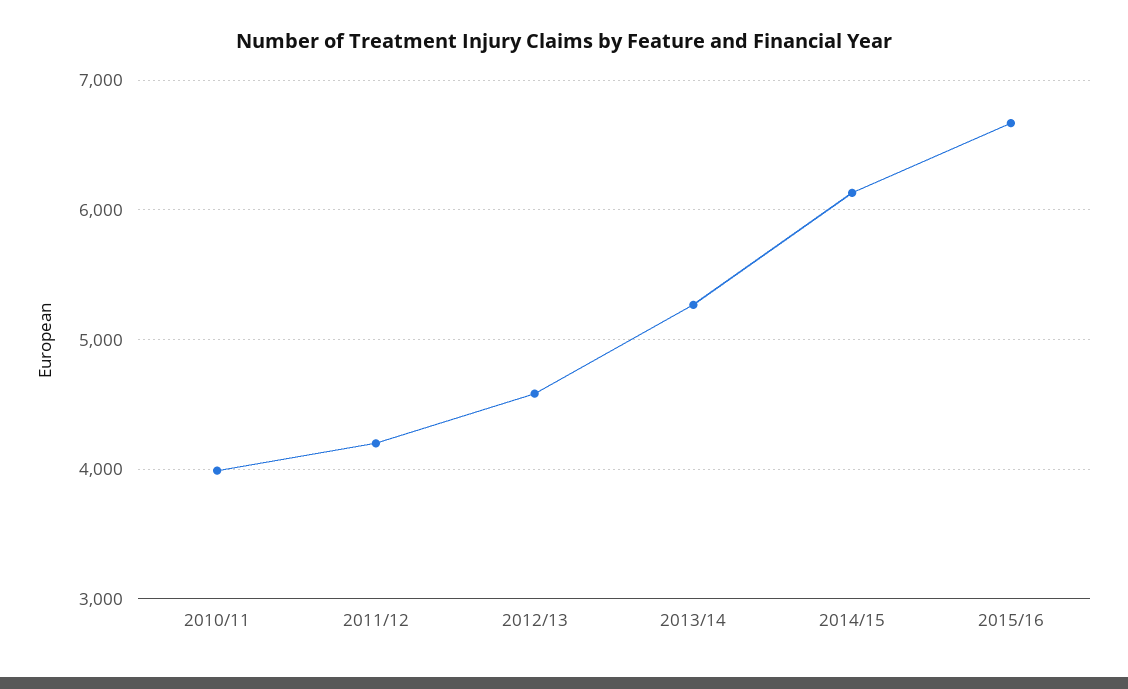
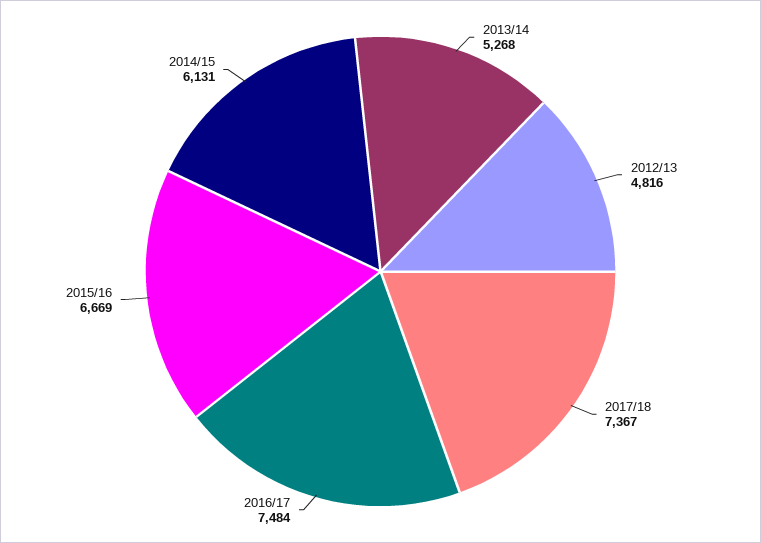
2010/11: 4000 -> none
2011/12: 4200 -> none
2012/13: 4600 -> 4816
2017/18: none -> 7367
2016/17: none -> 7484

